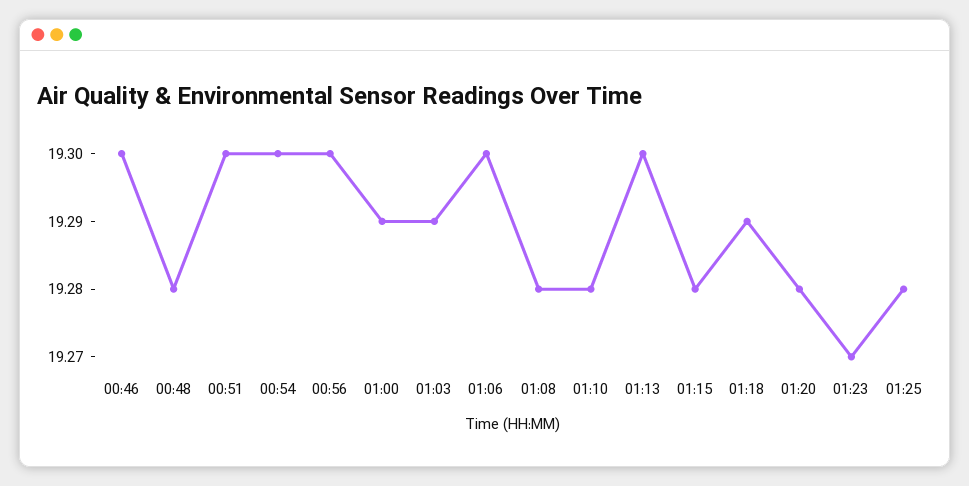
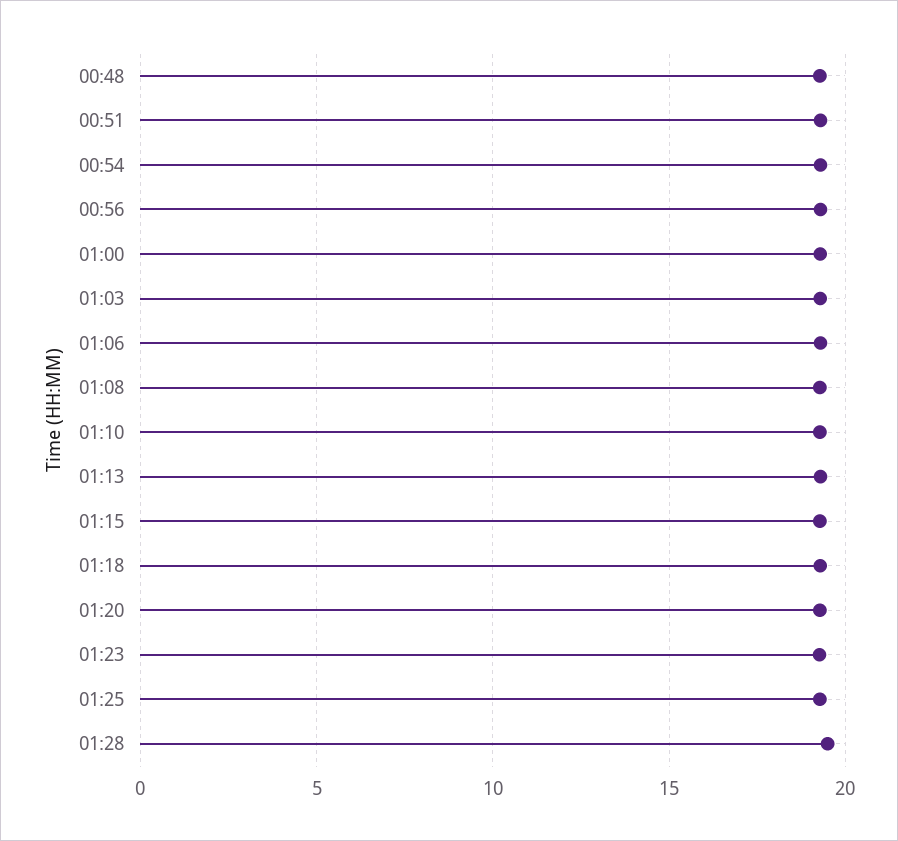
00:46: 19.3 -> none
01:28: none -> 19.5

